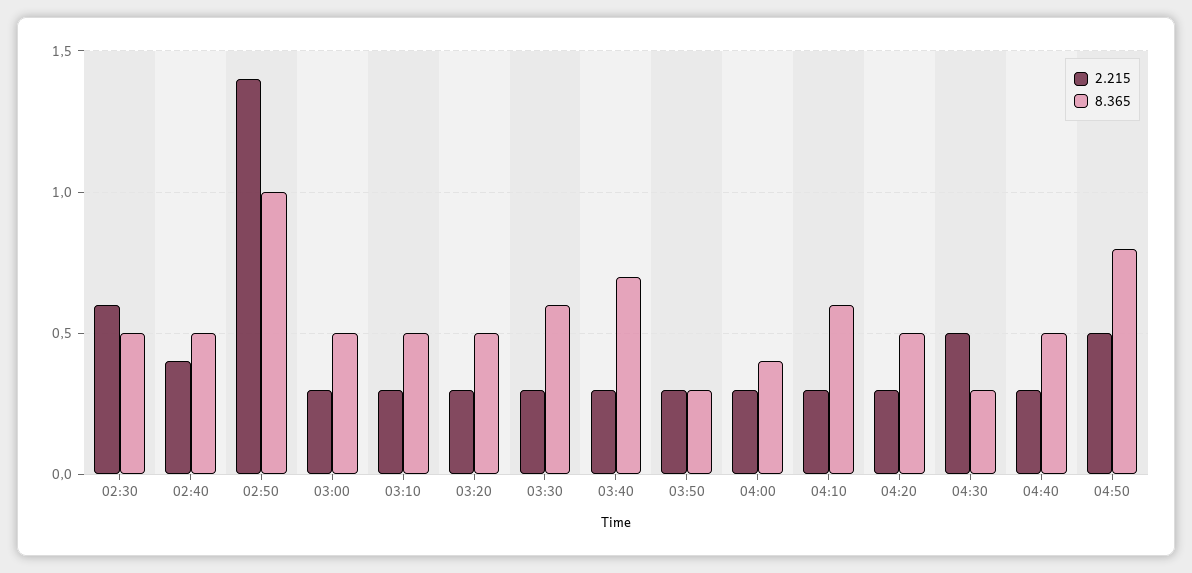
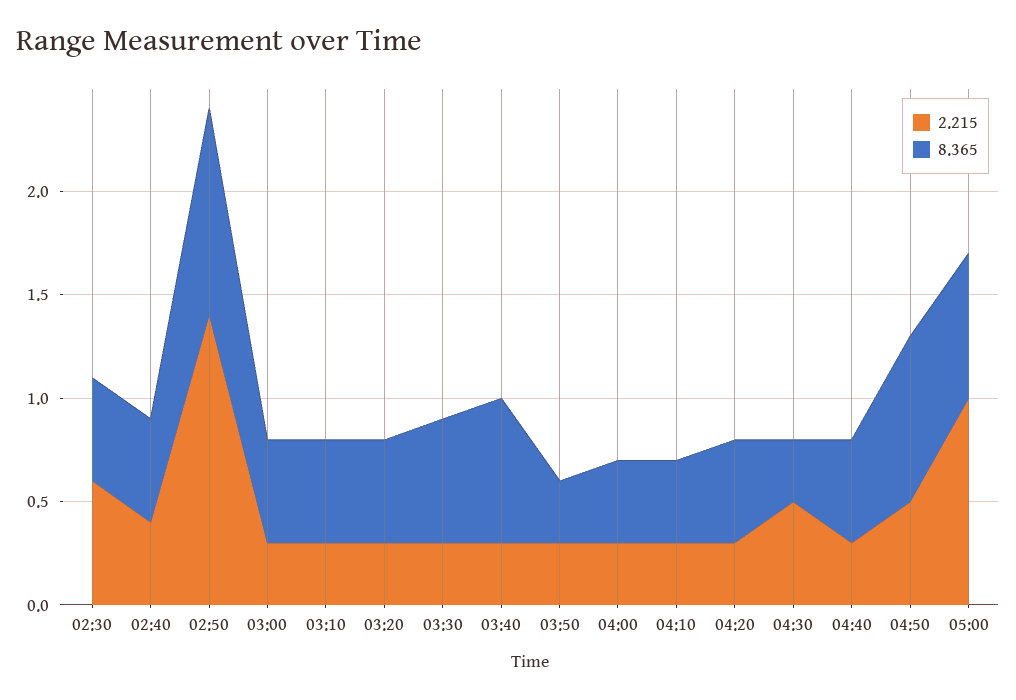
8.365, 04:10: 0.6 -> 0.4
2.215, 05:00: none -> 1
8.365, 05:00: none -> 0.7

